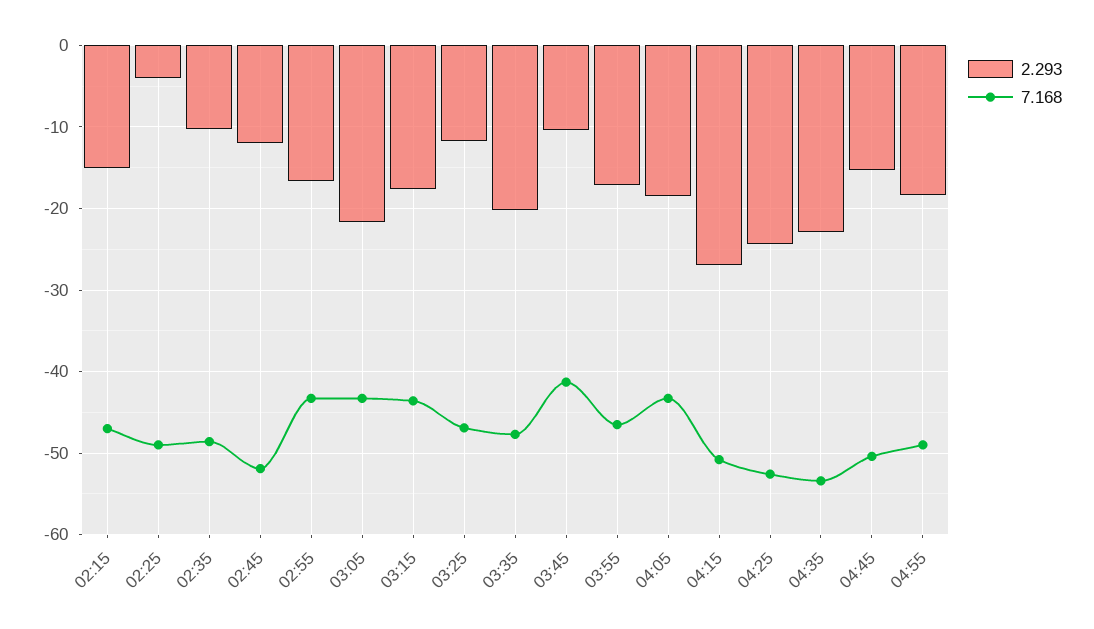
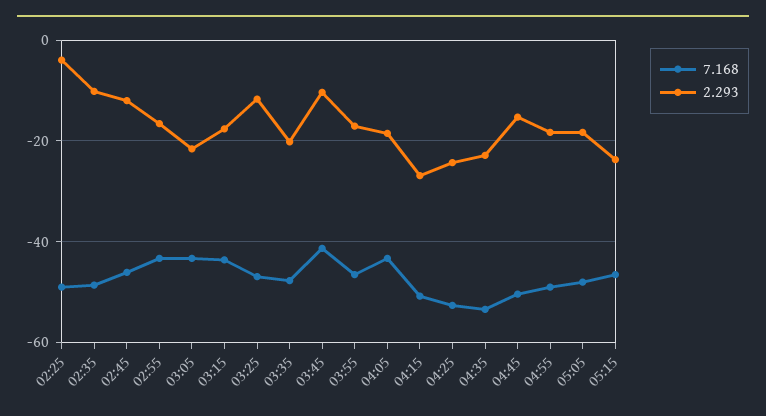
2.293, 02:15: -15 -> none
7.168, 02:15: -47 -> none
7.168, 02:45: -52 -> -46
7.168, 05:05: none -> -48
2.293, 05:05: none -> -18
7.168, 05:15: none -> -46
2.293, 05:15: none -> -24

